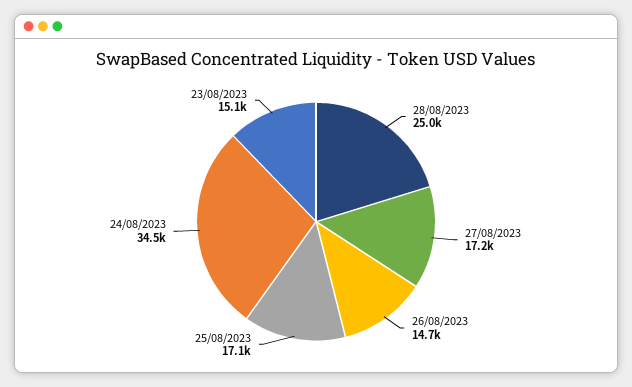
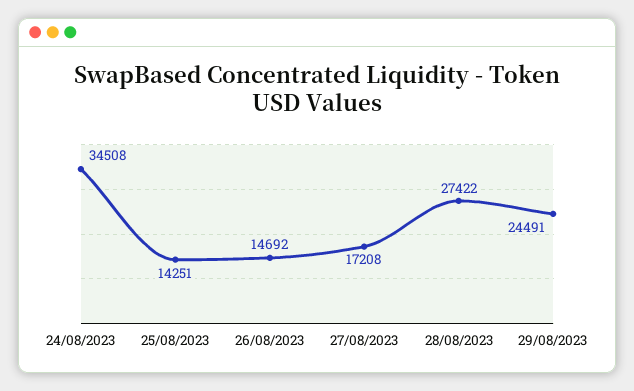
28/08/2023: 25000 -> 27422
25/08/2023: 17100 -> 14251
23/08/2023: 15100 -> none
29/08/2023: none -> 24491

